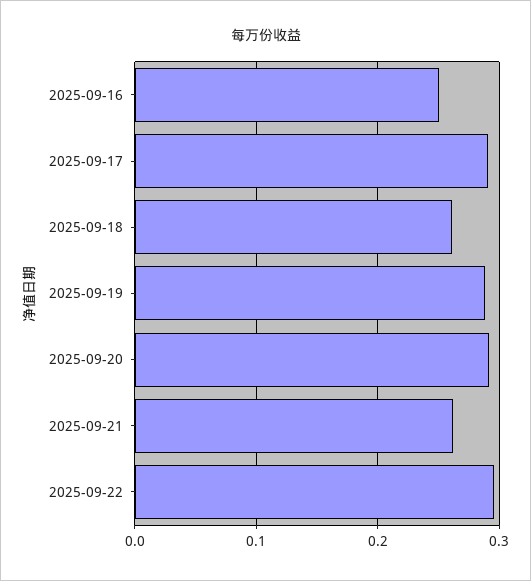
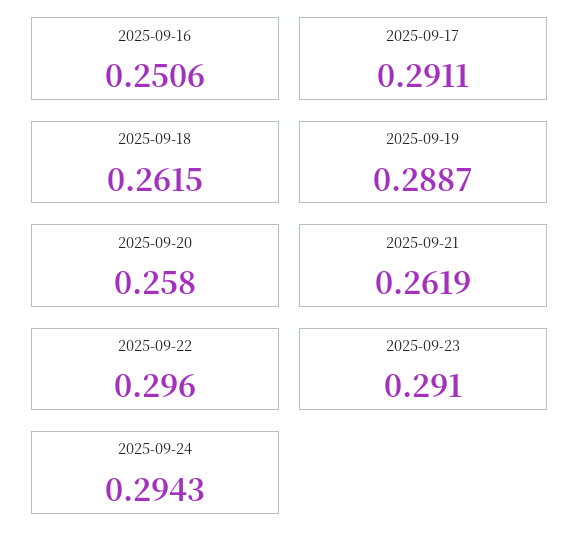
2025-09-20: 0.29 -> 0.258
2025-09-23: none -> 0.291
2025-09-24: none -> 0.2943

